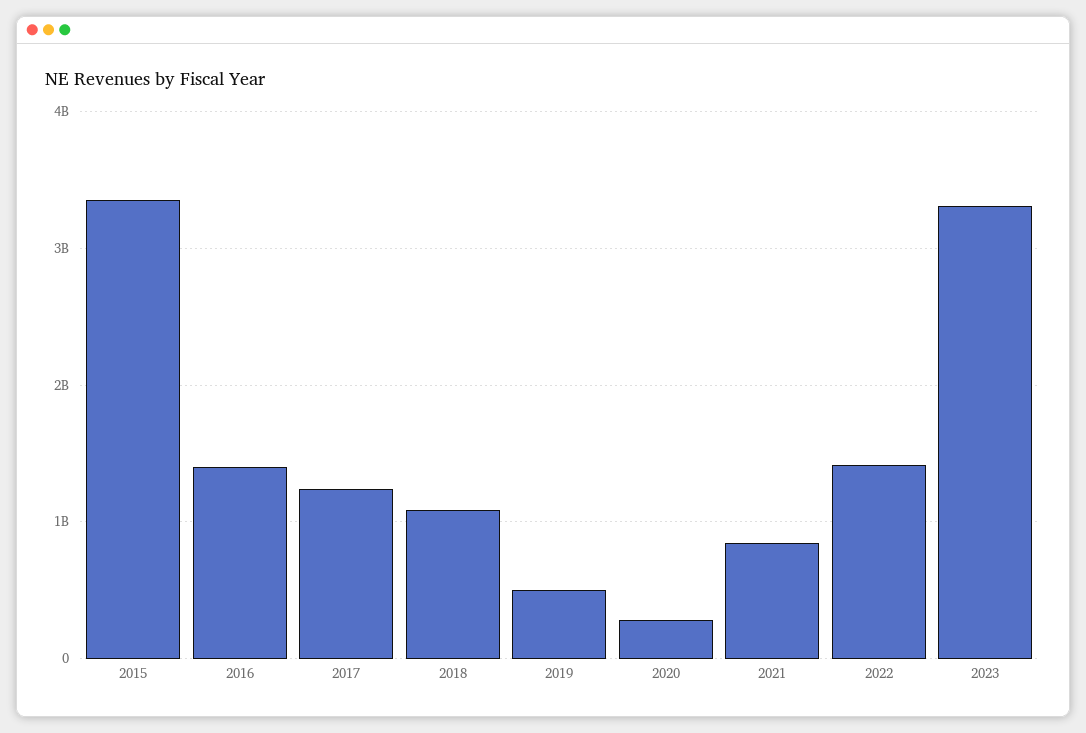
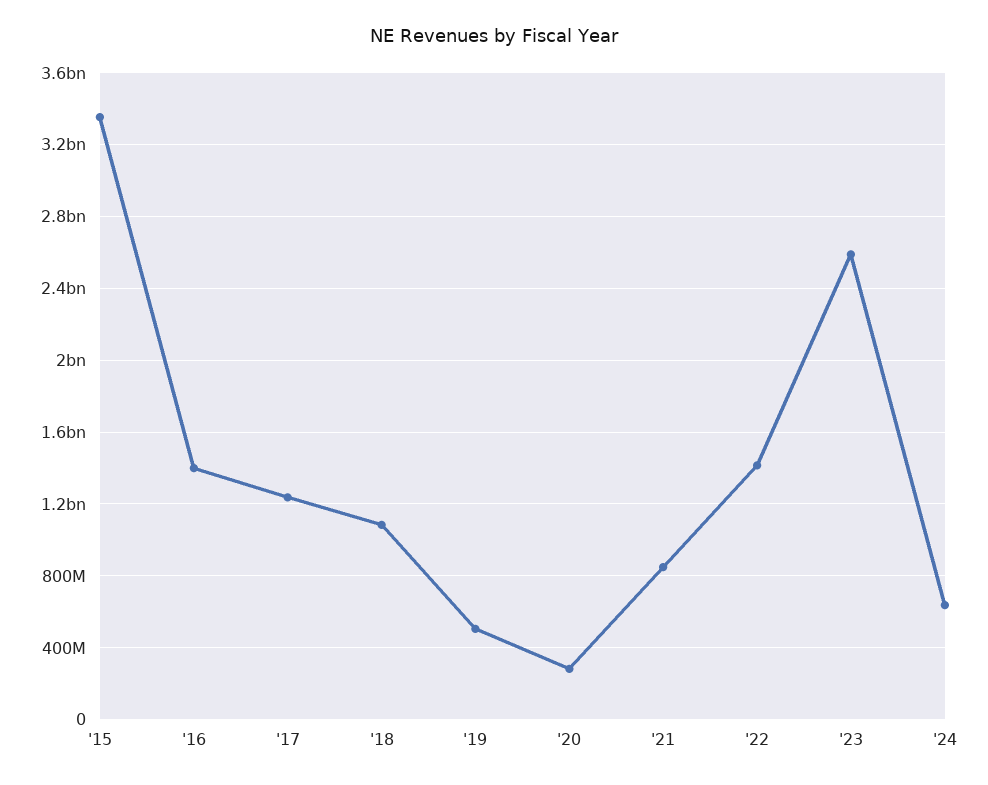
2023: 3300000000 -> 2600000000
'24: none -> 650000000

